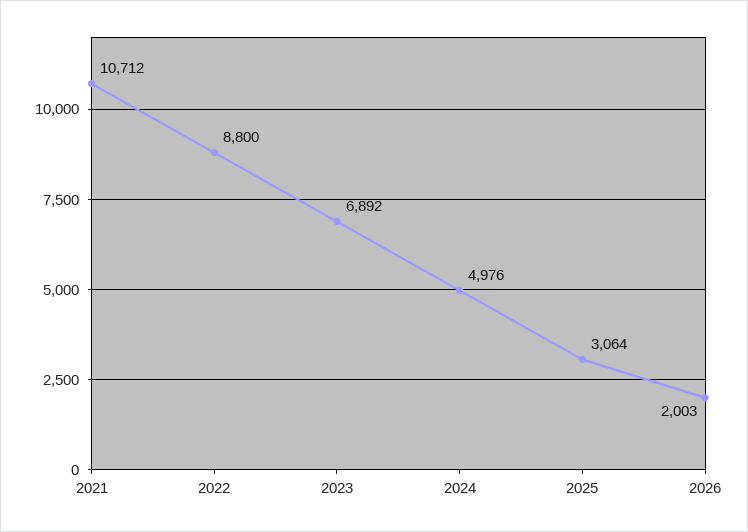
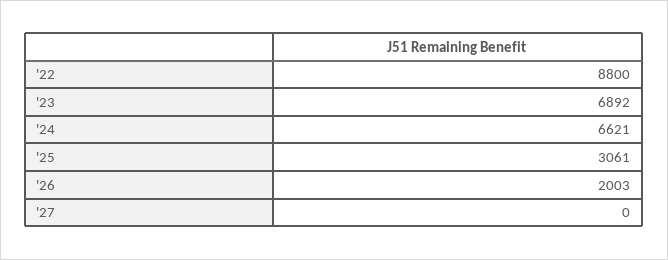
2021: 10712 -> none
2024: 4976 -> 6621
2025: 3064 -> 3061
'27: none -> 0

